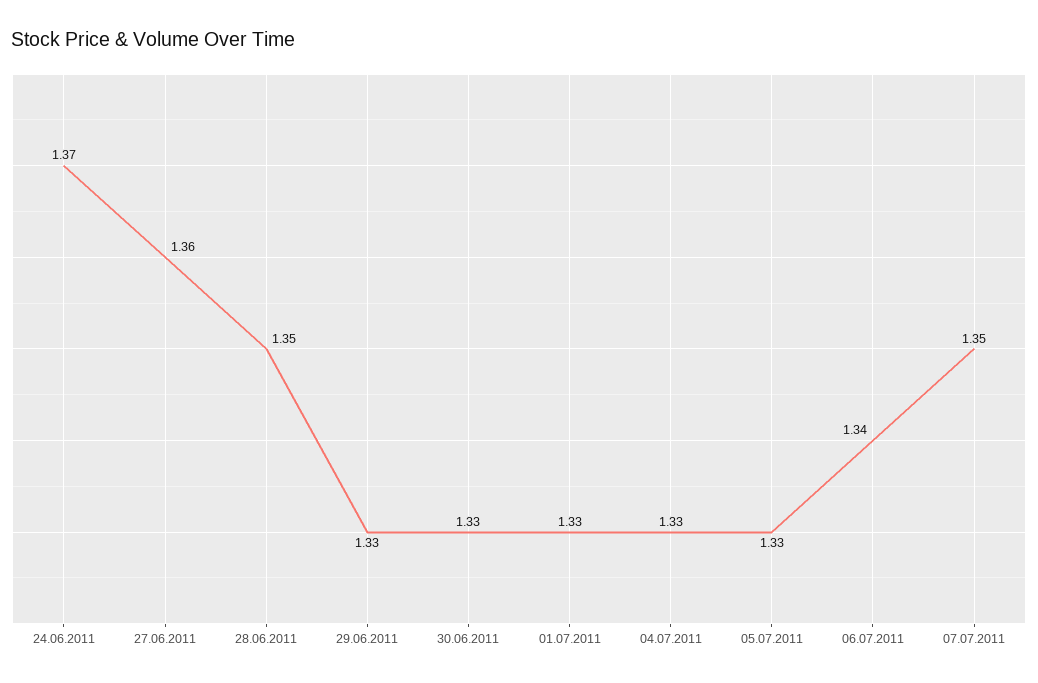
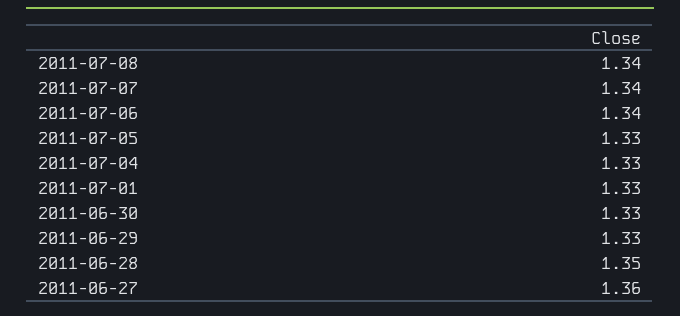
24.06.2011: 1.37 -> none
07.07.2011: 1.35 -> 1.34
2011-07-08: none -> 1.34

